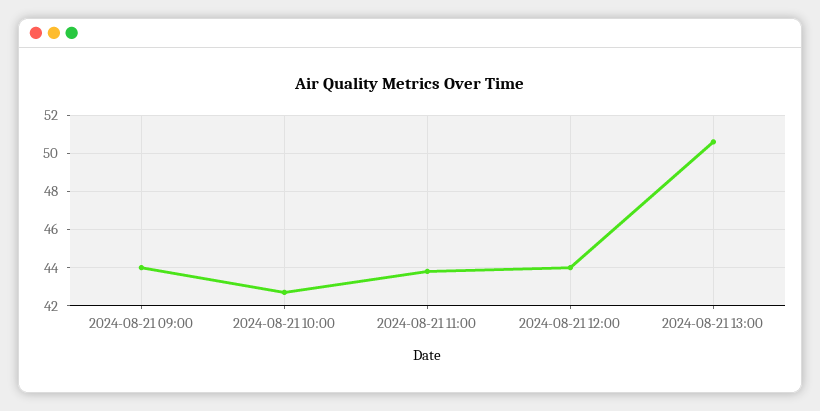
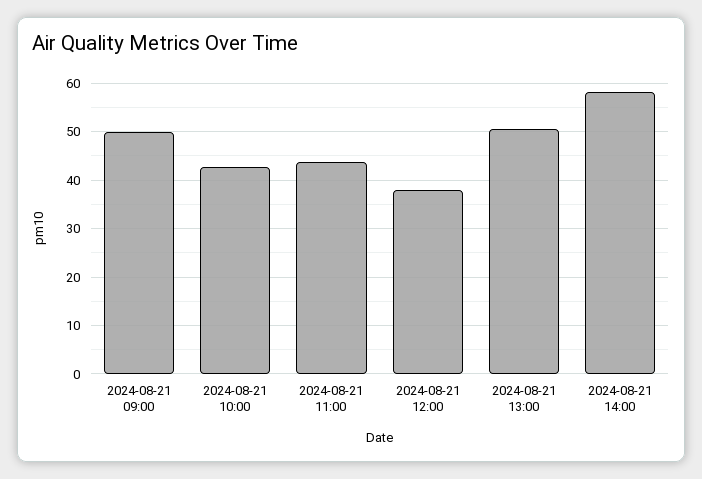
2024-08-21 09:00: 44 -> 50
2024-08-21 12:00: 44 -> 38
2024-08-21 14:00: none -> 58

